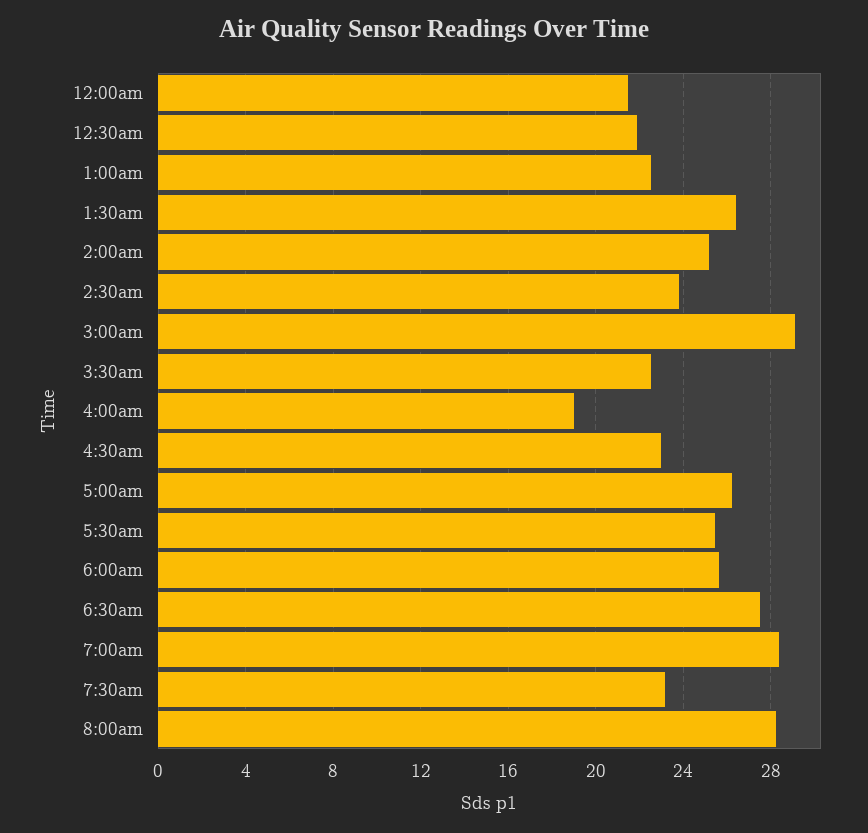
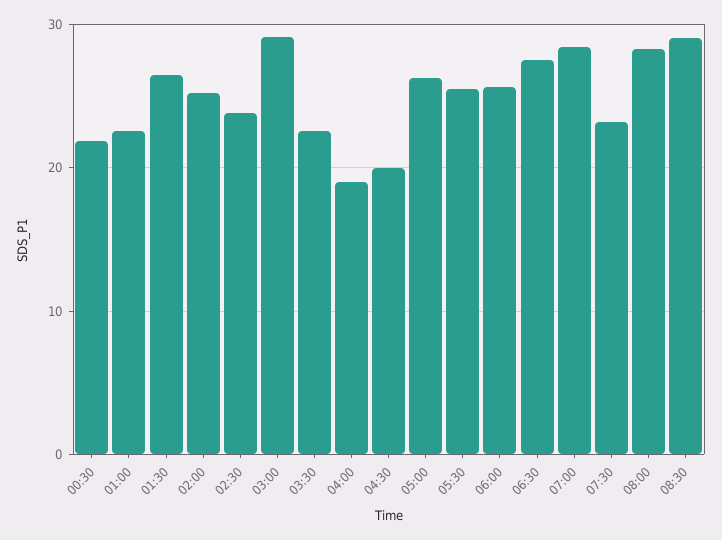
12:00am: 21.5 -> none
4:30am: 23 -> 20
08:30: none -> 29

